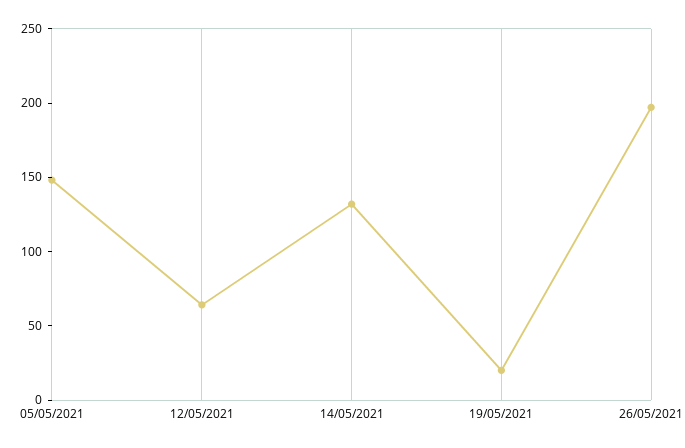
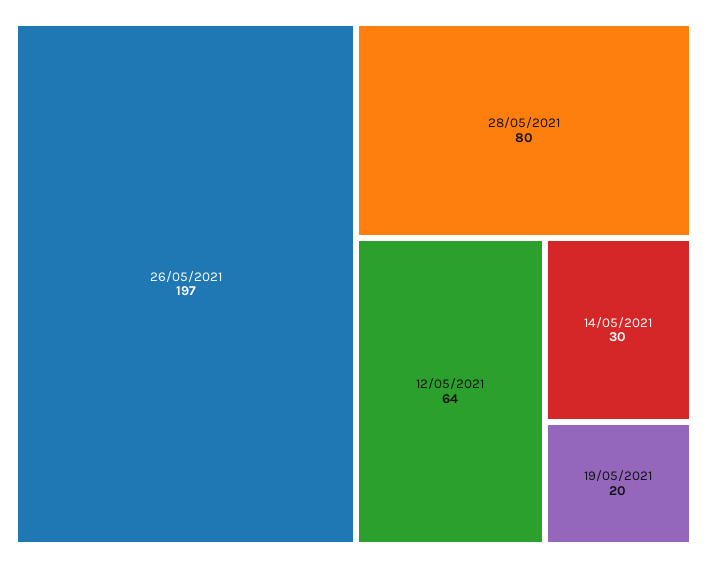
05/05/2021: 150 -> none
14/05/2021: 130 -> 30
28/05/2021: none -> 80

